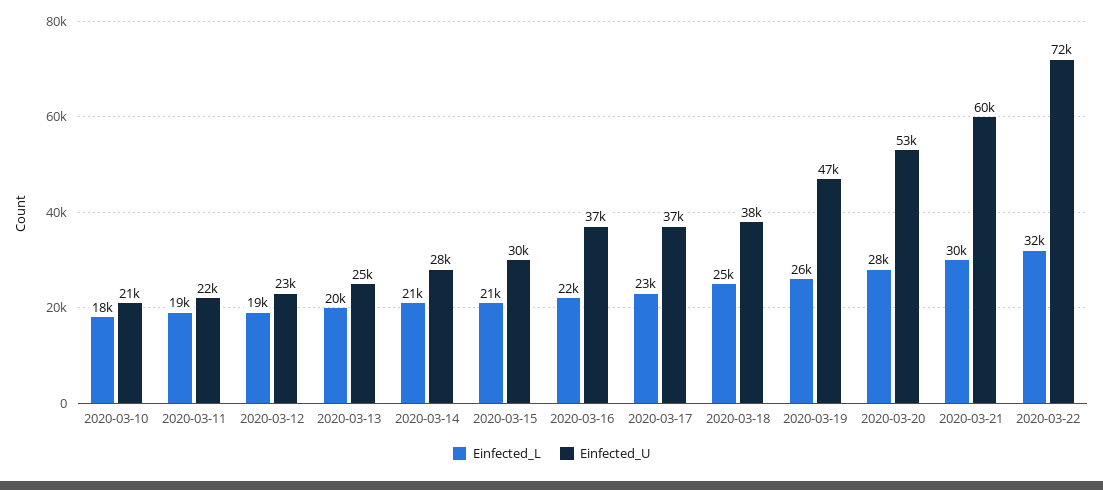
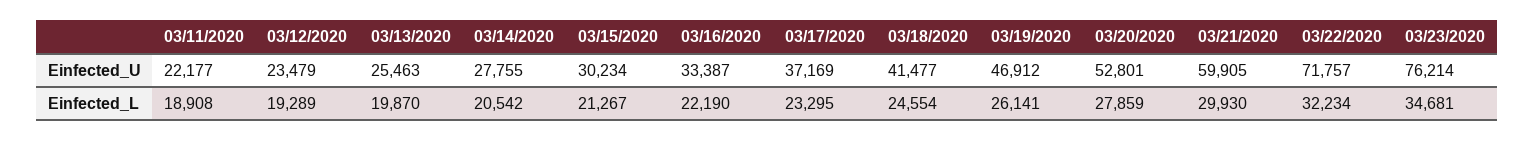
Einfected_L, 2020-03-10: 18000 -> none
Einfected_U, 2020-03-10: 21000 -> none
Einfected_U, 2020-03-16: 37000 -> 33387
Einfected_U, 2020-03-18: 38000 -> 41477
Einfected_U, 03/23/2020: none -> 76214
Einfected_L, 03/23/2020: none -> 34681

